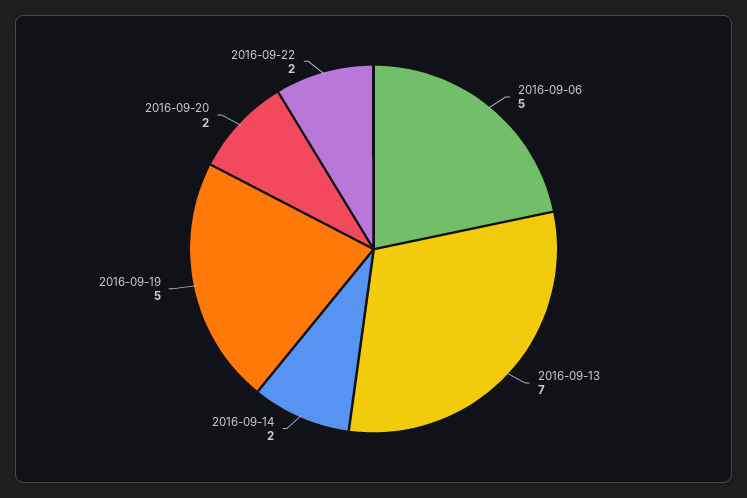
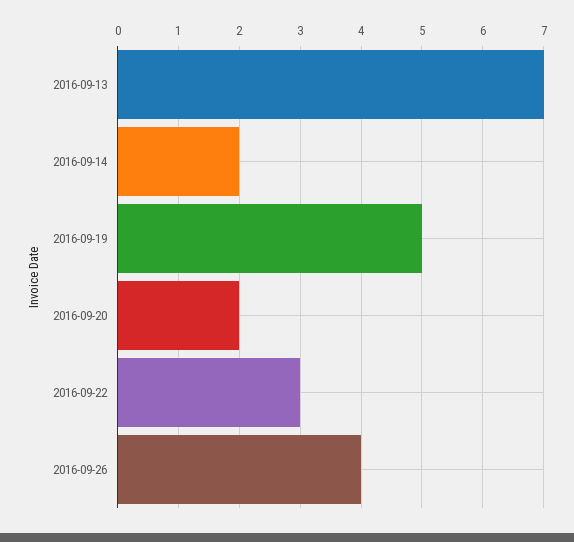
2016-09-06: 5 -> none
2016-09-22: 2 -> 3
2016-09-26: none -> 4

